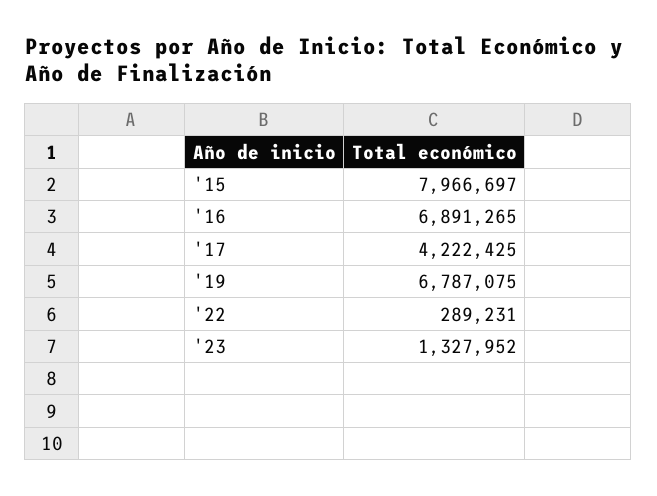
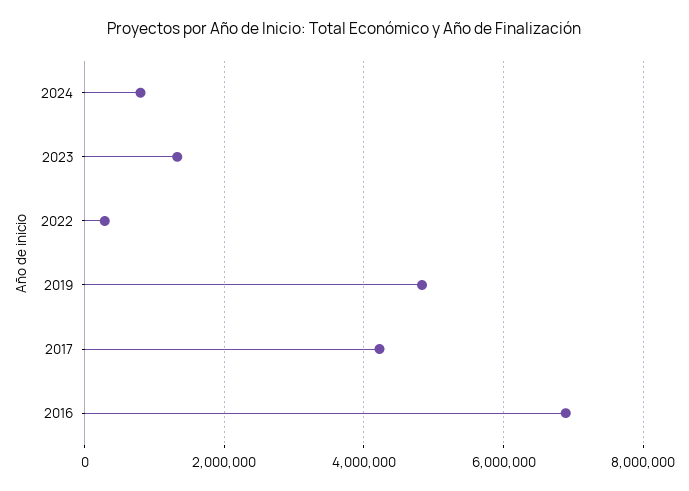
'15: 7966697 -> none
'19: 6787075 -> 4800000
2024: none -> 800000

